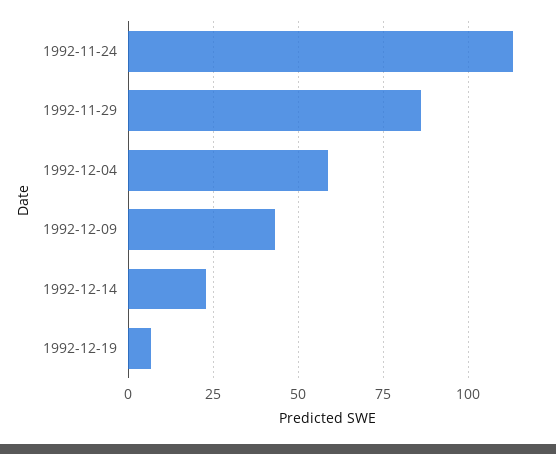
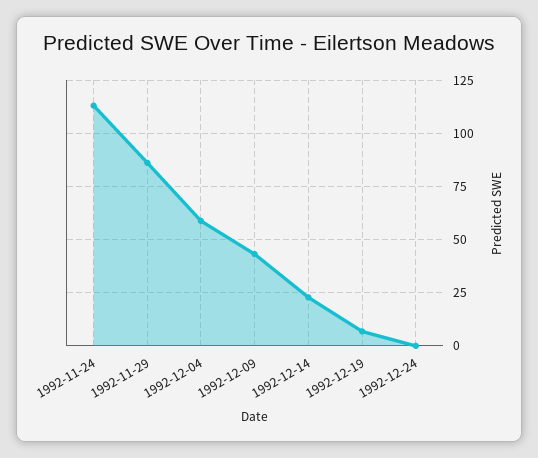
1992-12-24: none -> 0

